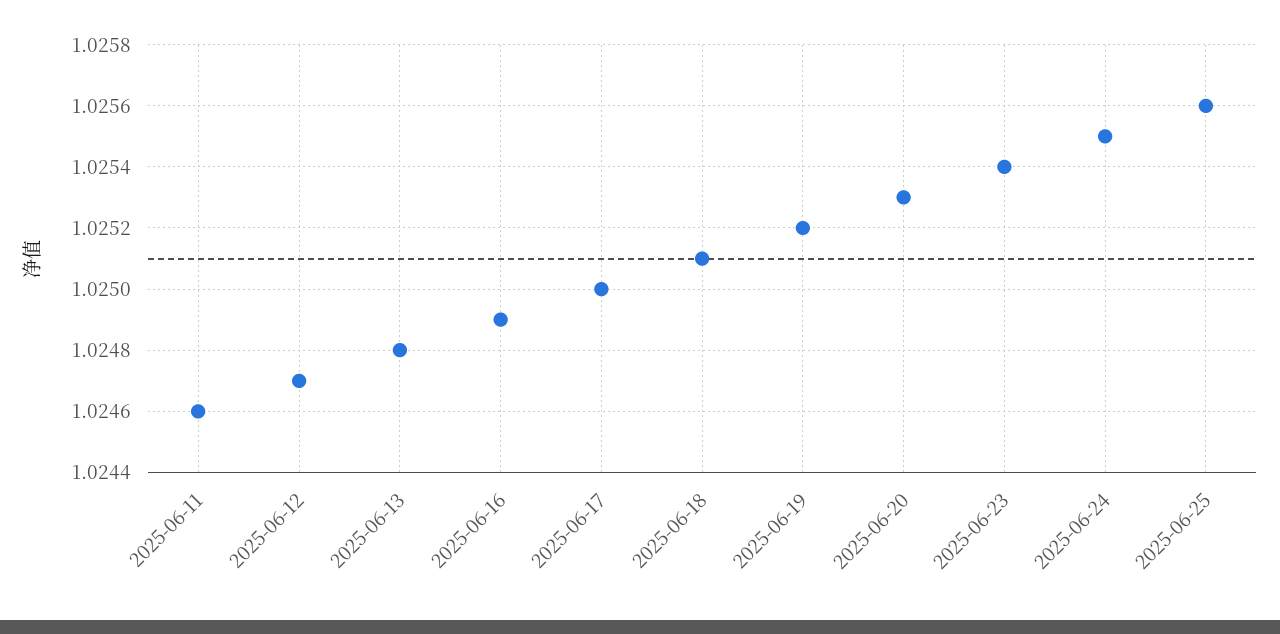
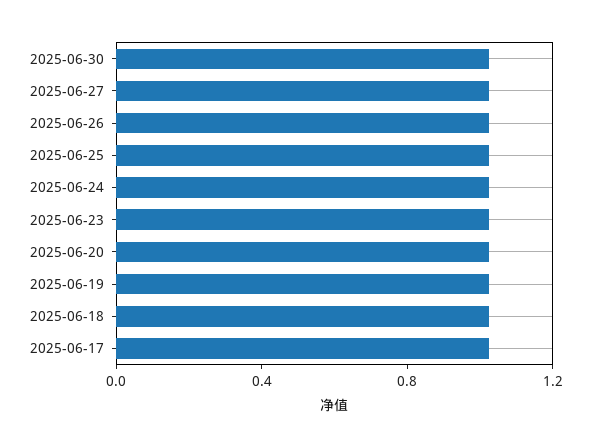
2025-06-11: 1.0246 -> none
2025-06-12: 1.0247 -> none
2025-06-13: 1.0248 -> none
2025-06-16: 1.0249 -> none
2025-06-30: none -> 1
2025-06-27: none -> 1
2025-06-26: none -> 1

